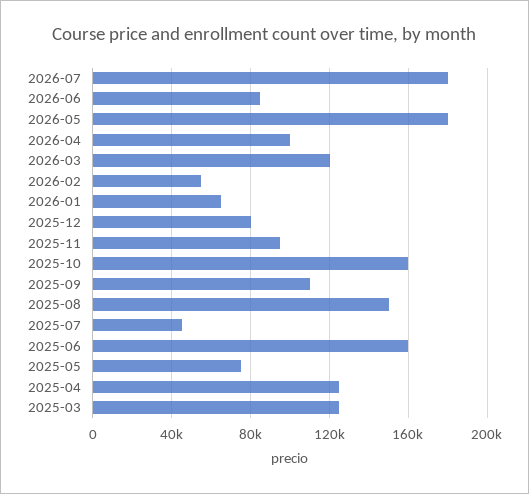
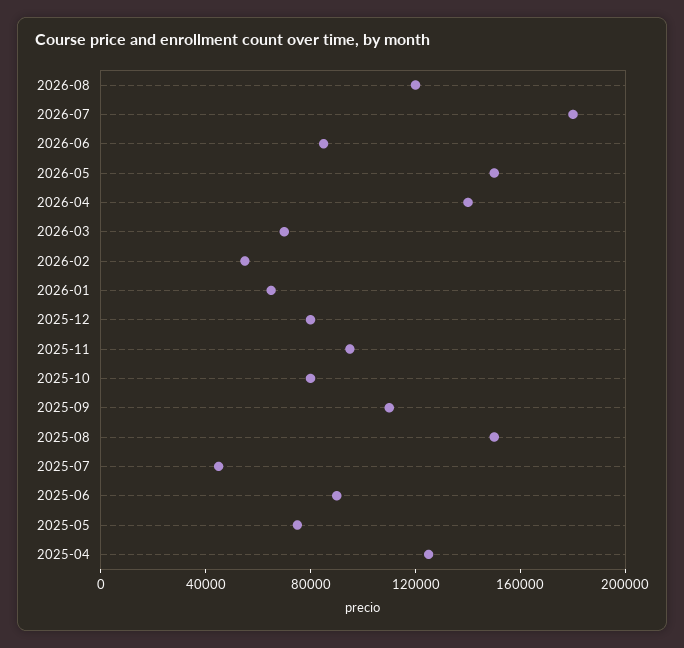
2026-05: 180000 -> 150000
2026-04: 100000 -> 140000
2026-03: 120000 -> 70000
2025-10: 160000 -> 80000
2025-06: 160000 -> 90000
2025-03: 125000 -> none
2026-08: none -> 120000

